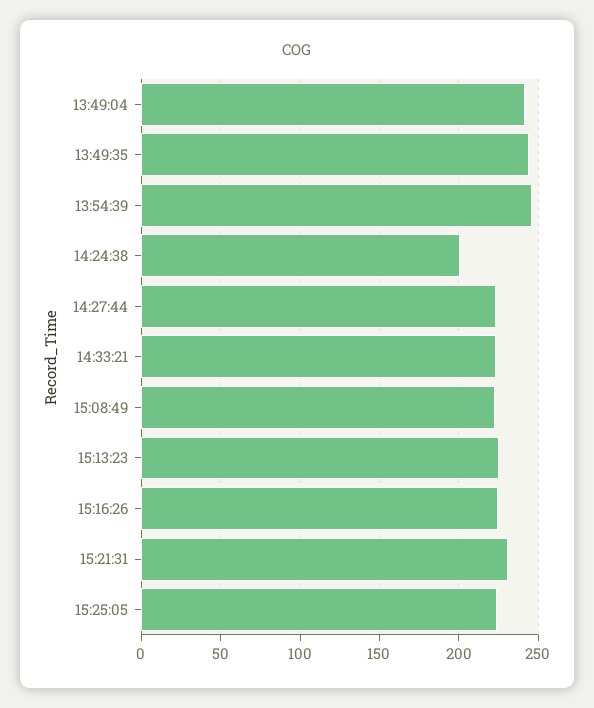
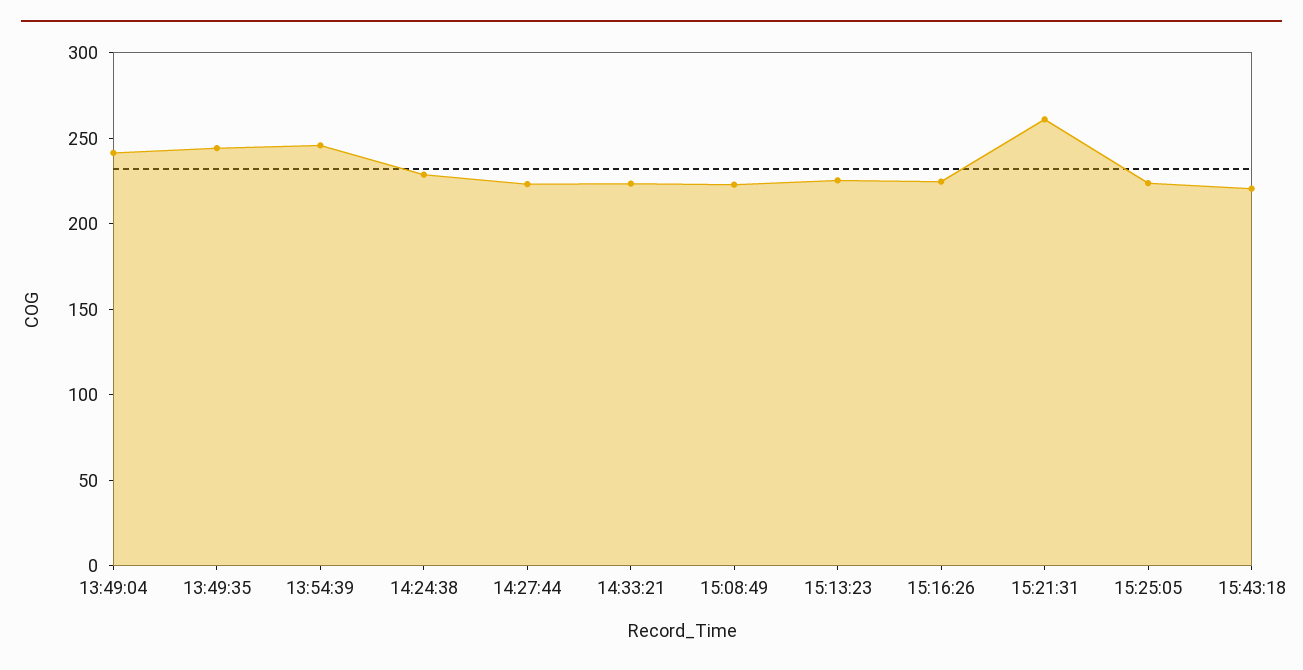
14:24:38: 200 -> 230
15:21:31: 230 -> 260
15:43:18: none -> 220

